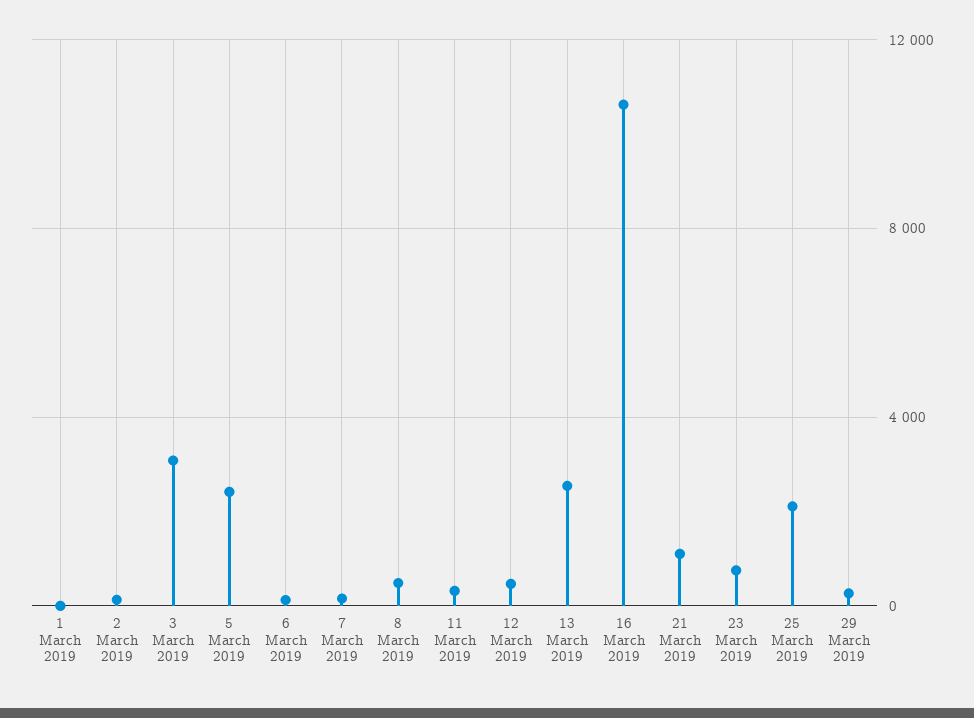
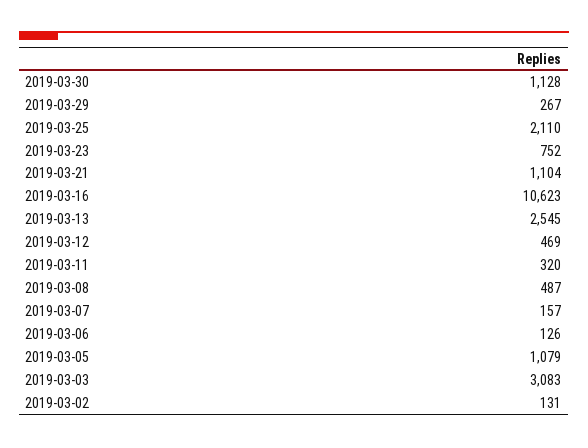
1 March 2019: 0 -> none
5 March 2019: 2500 -> 1079
2019-03-30: none -> 1128

